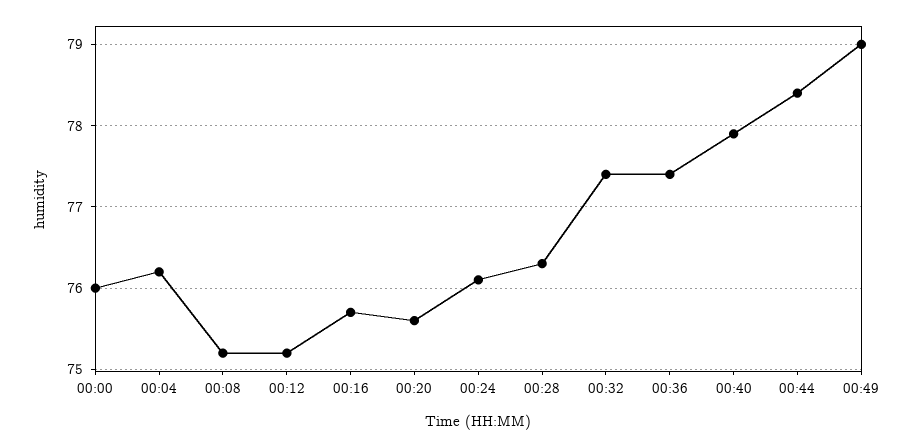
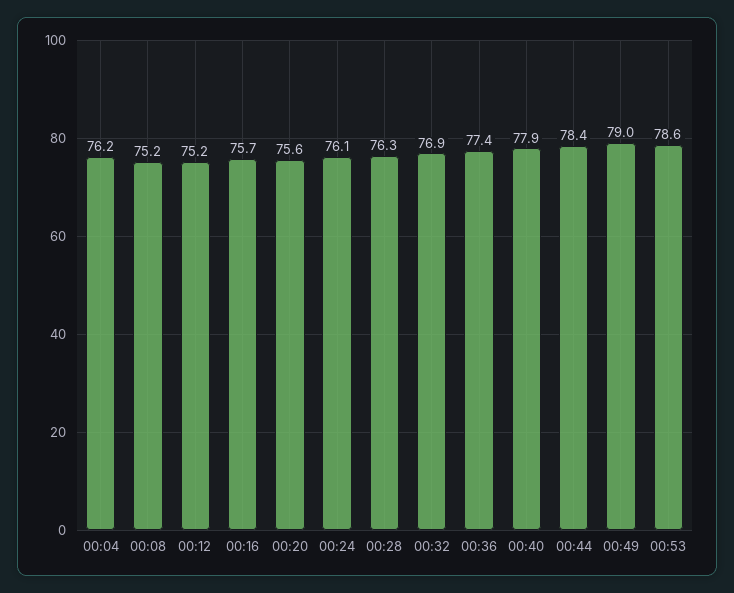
00:00: 76 -> none
00:32: 77.4 -> 76.9
00:53: none -> 78.6

